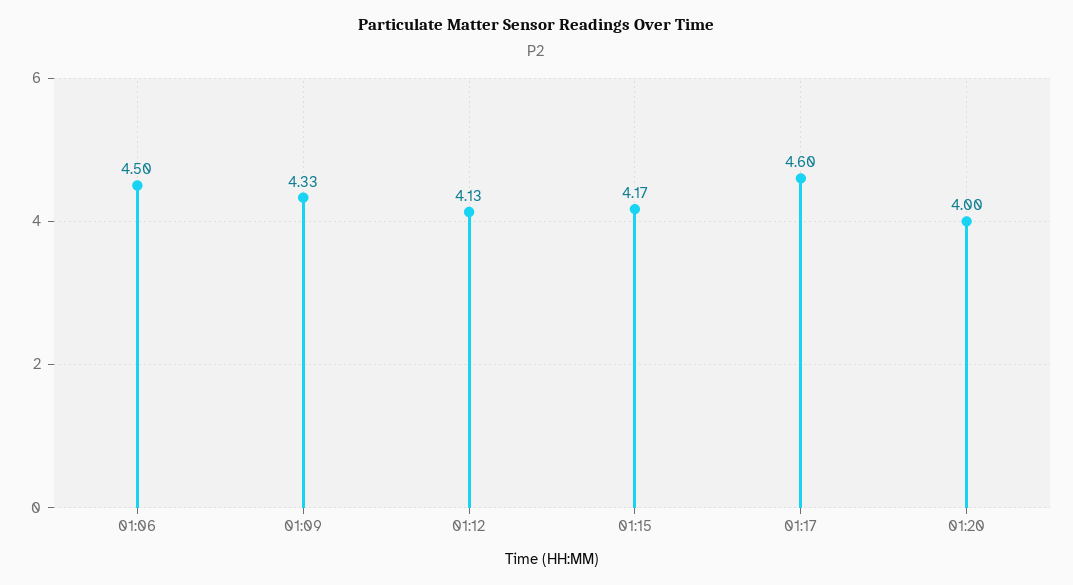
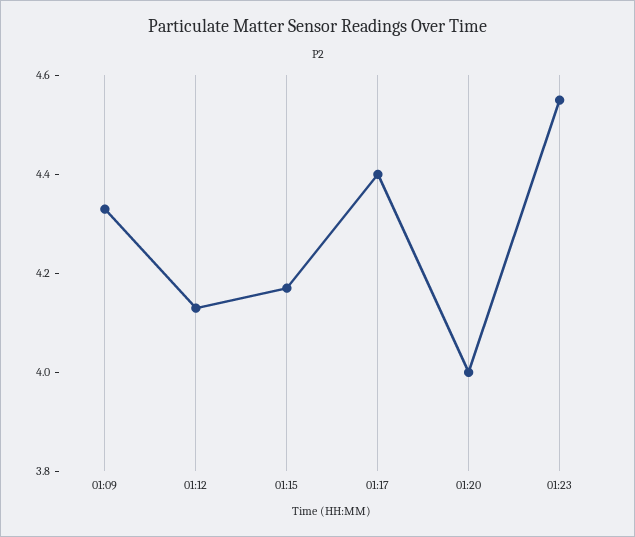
01:06: 4.5 -> none
01:17: 4.6 -> 4.4
01:23: none -> 4.55

